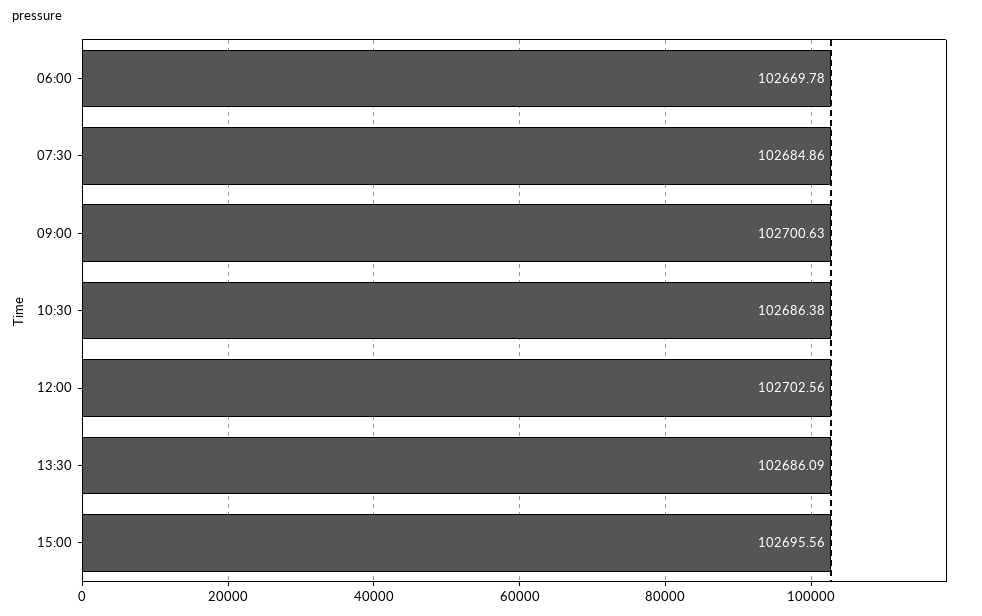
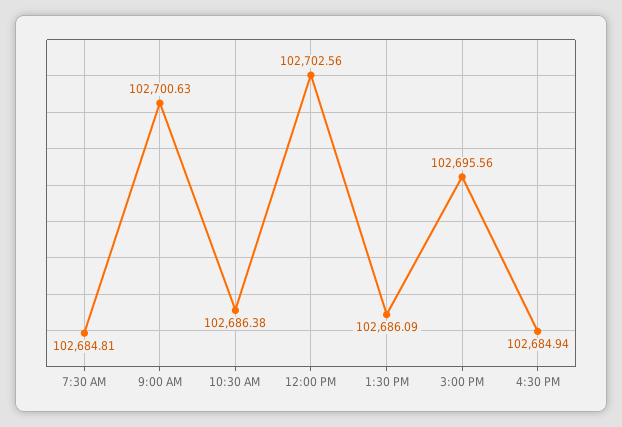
06:00: 102669.78 -> none
07:30: 102684.86 -> 102684.81
4:30 PM: none -> 102684.94

